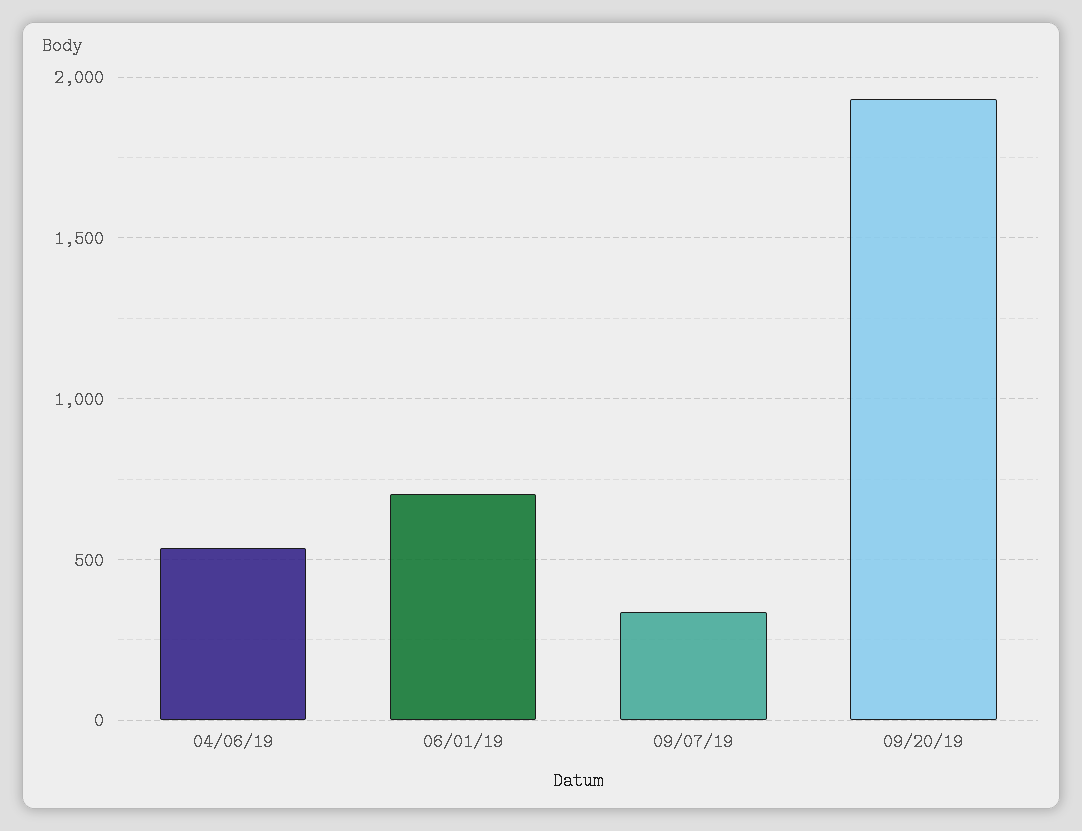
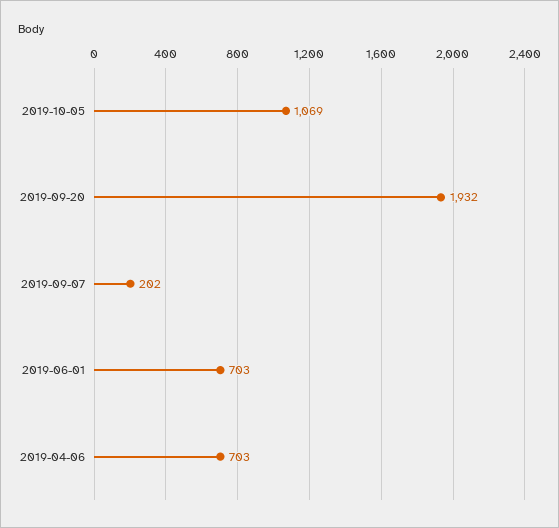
04/06/19: 550 -> 703
09/07/19: 350 -> 202
2019-10-05: none -> 1069

